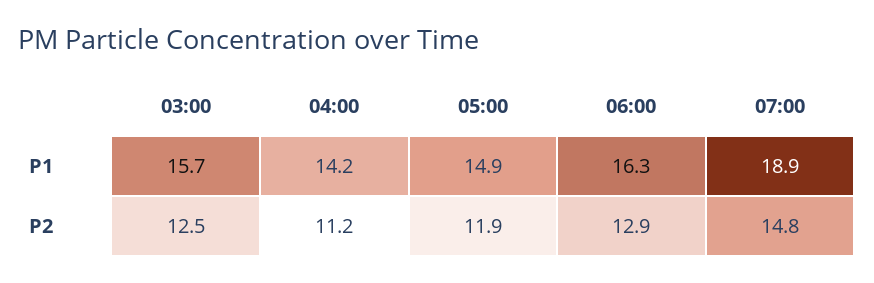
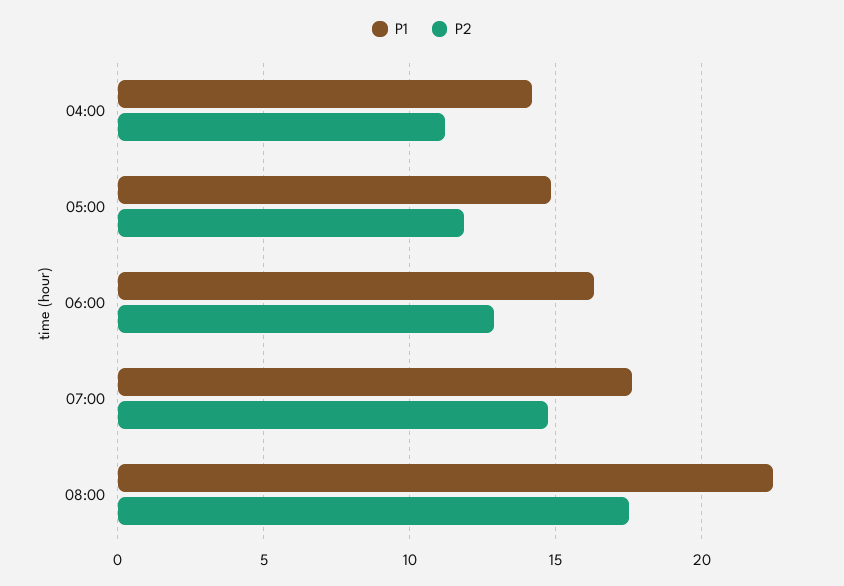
P1, 03:00: 15.7 -> none
P1, 07:00: 18.9 -> 17.5
P2, 03:00: 12.5 -> none
P1, 08:00: none -> 22.5
P2, 08:00: none -> 17.5

